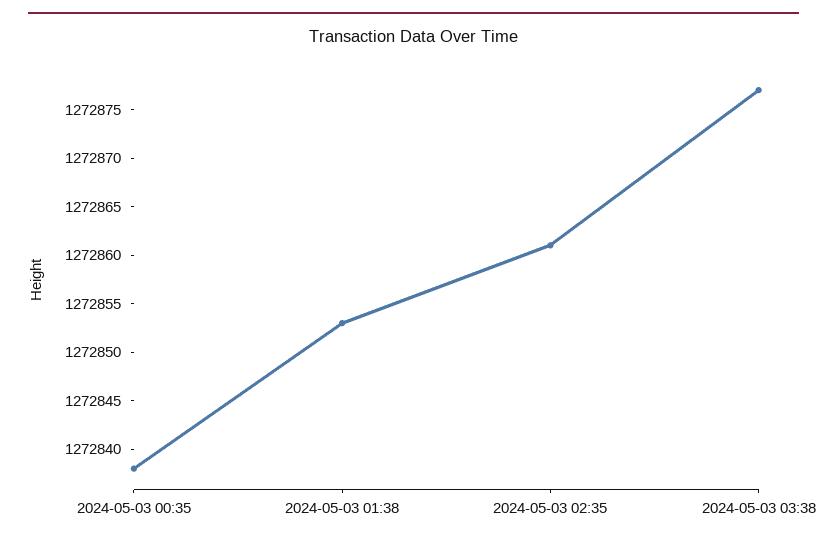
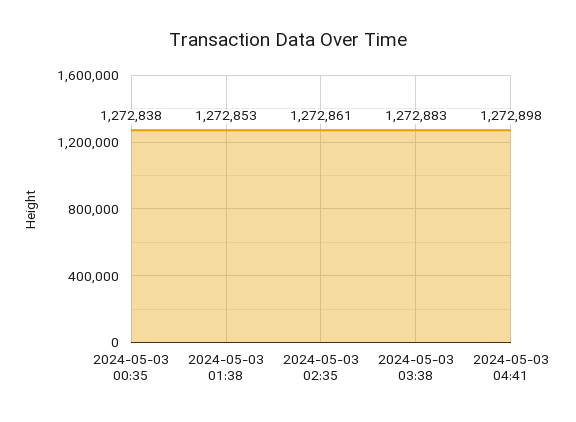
2024-05-03 03:38: 1272877 -> 1272883
2024-05-03 04:41: none -> 1272898

